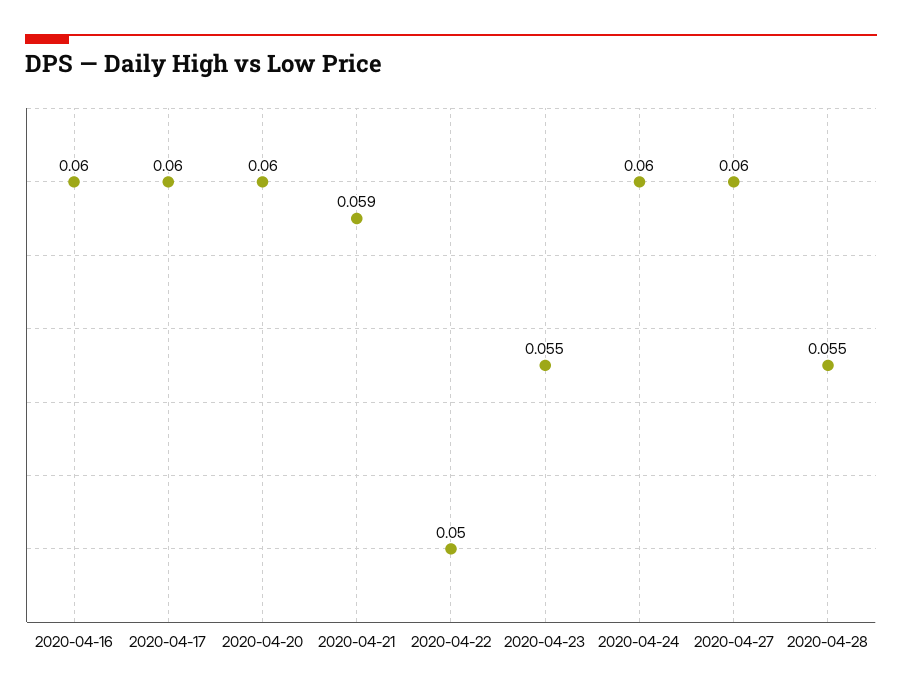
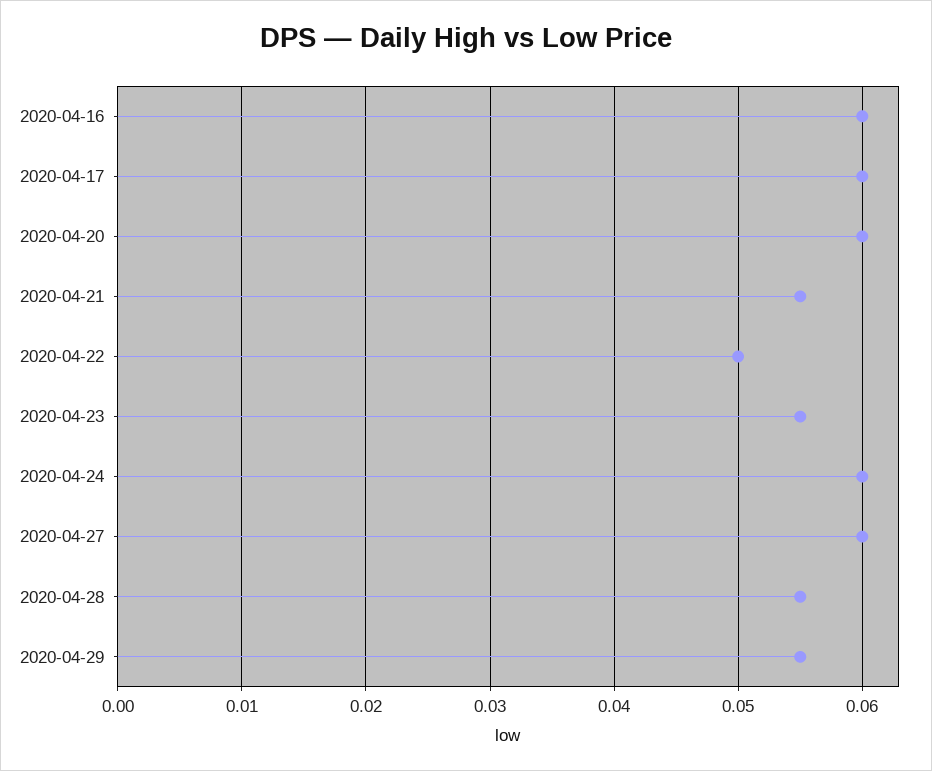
2020-04-21: 0.059 -> 0.055
2020-04-29: none -> 0.055

